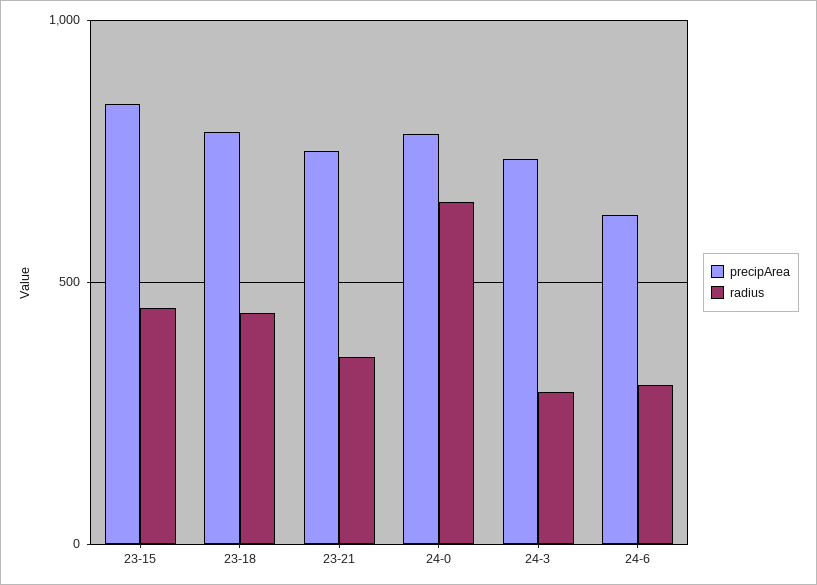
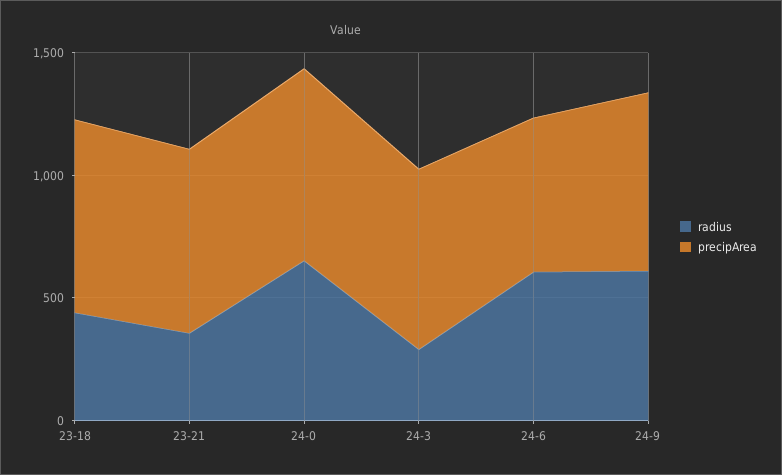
precipArea, 23-15: 850 -> none
radius, 23-15: 450 -> none
radius, 24-6: 300 -> 600
radius, 24-9: none -> 600
precipArea, 24-9: none -> 700

